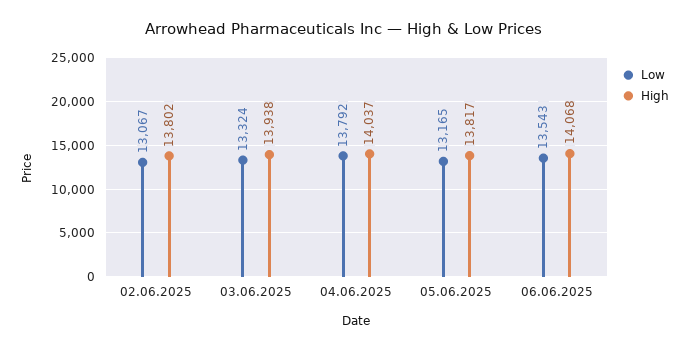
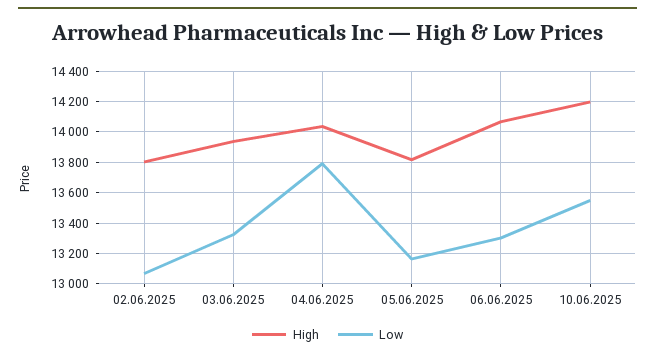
Low, 06.06.2025: 13543 -> 13300
High, 10.06.2025: none -> 14200
Low, 10.06.2025: none -> 13550

